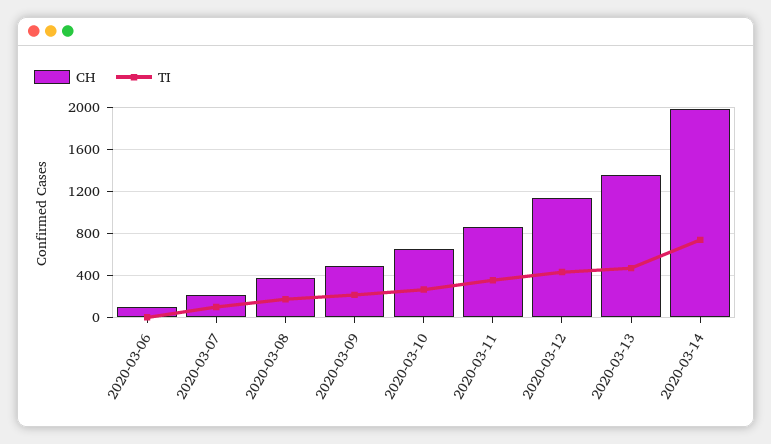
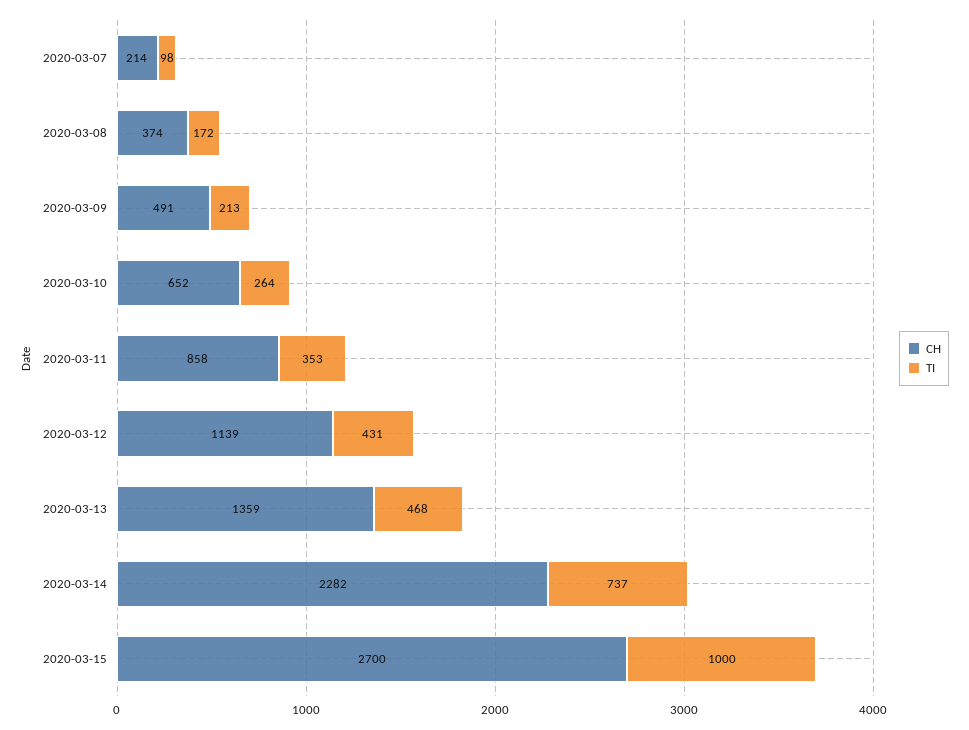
CH, 2020-03-06: 100 -> none
TI, 2020-03-06: 0 -> none
CH, 2020-03-14: 2000 -> 2282
CH, 2020-03-15: none -> 2700
TI, 2020-03-15: none -> 1000

